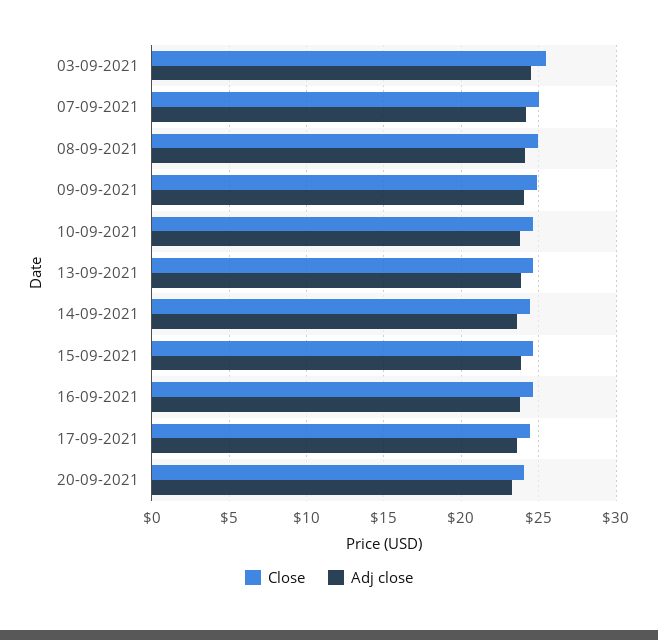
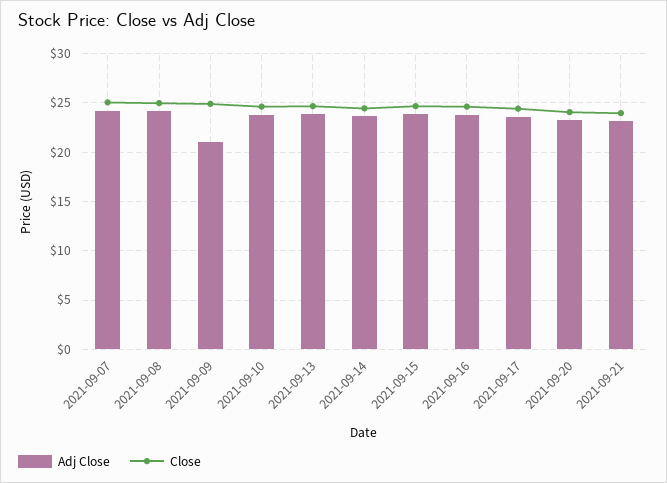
Close, 03-09-2021: 25.5 -> none
Adj close, 03-09-2021: 24.5 -> none
Adj close, 09-09-2021: 24 -> 21
Adj close, 2021-09-21: none -> 23
Close, 2021-09-21: none -> 24

